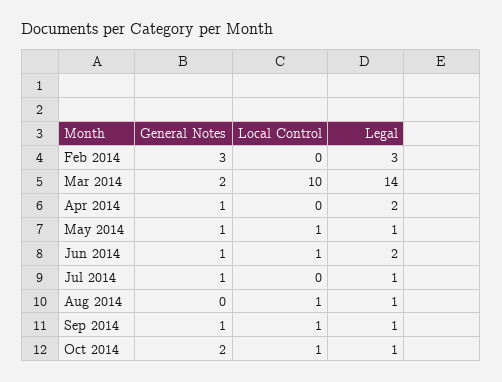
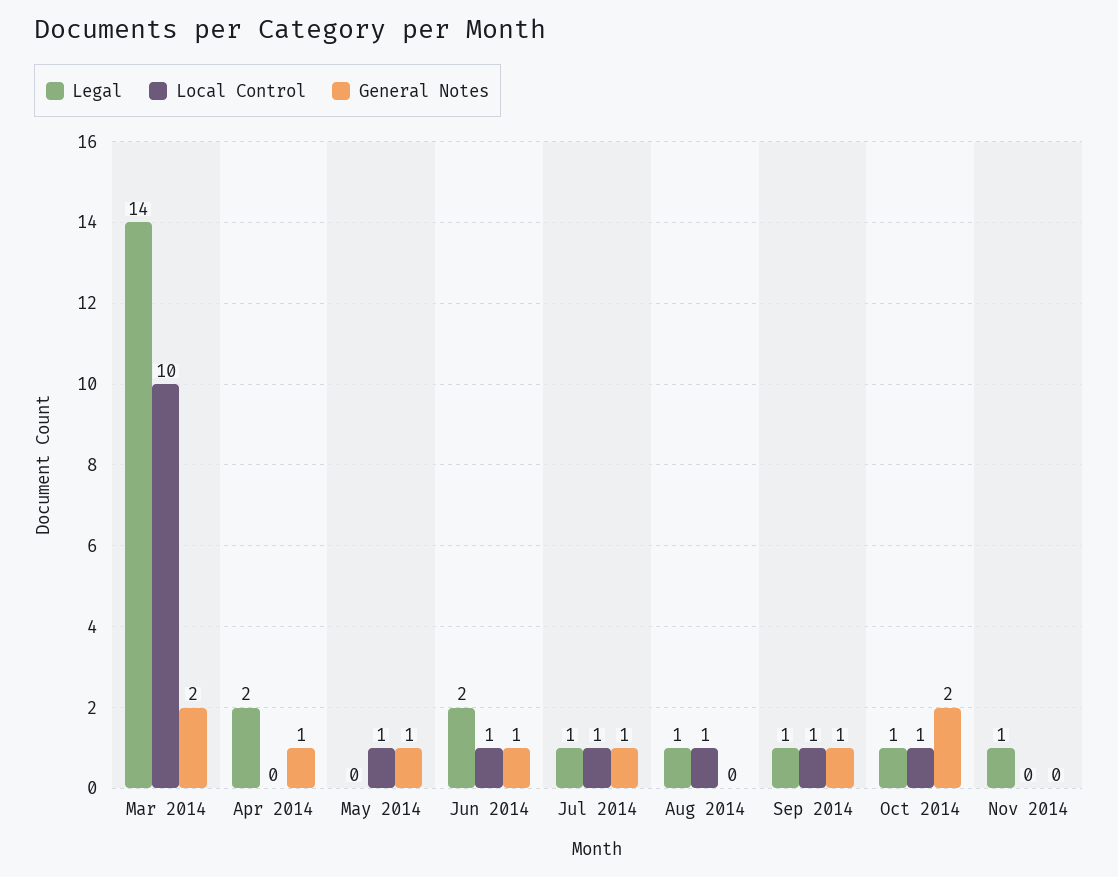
General Notes, Feb 2014: 3 -> none
Local Control, Feb 2014: 0 -> none
Legal, Feb 2014: 3 -> none
Legal, May 2014: 1 -> 0
Local Control, Jul 2014: 0 -> 1
Legal, Nov 2014: none -> 1
Local Control, Nov 2014: none -> 0
General Notes, Nov 2014: none -> 0

